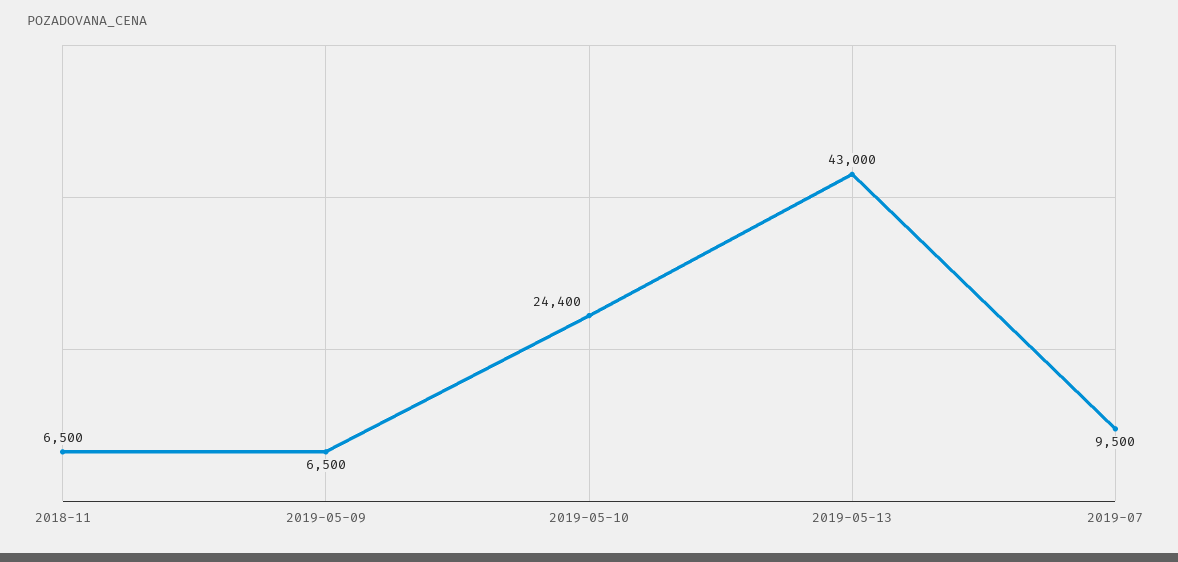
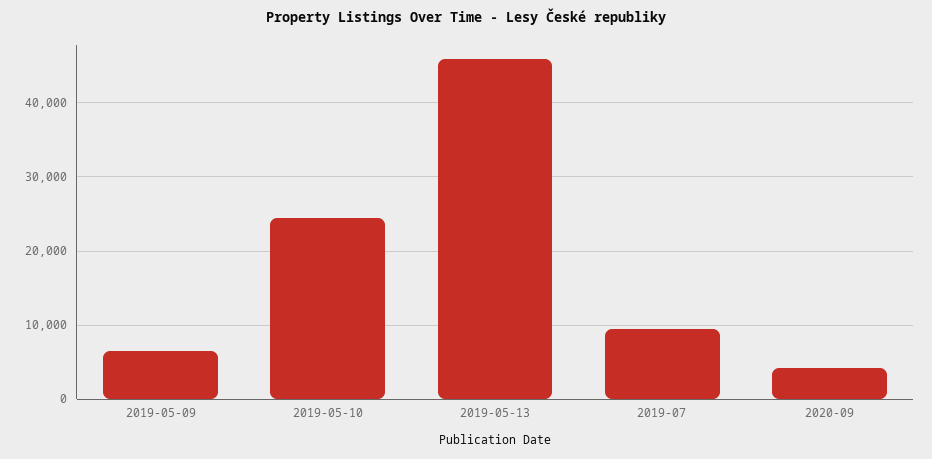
2018-11: 6500 -> none
2019-05-13: 43000 -> 46000
2020-09: none -> 4000

